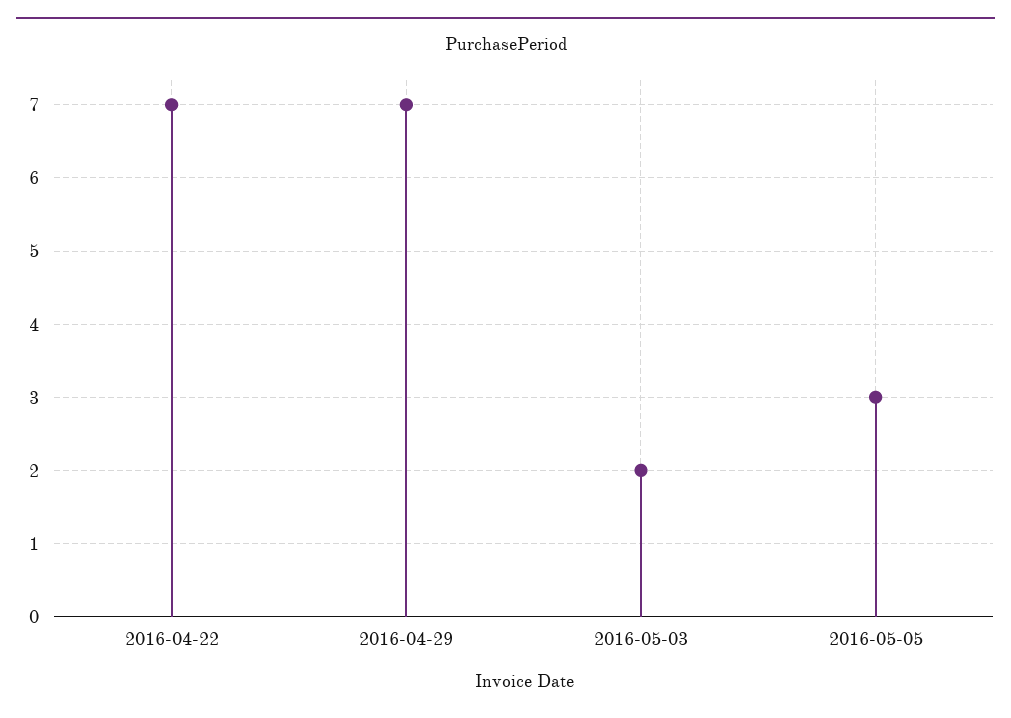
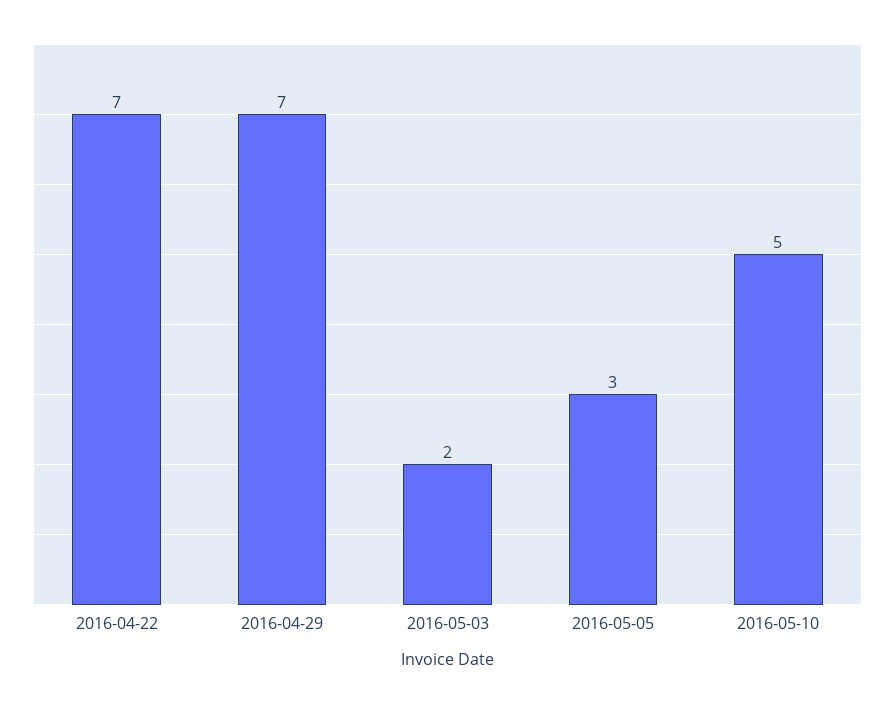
2016-05-10: none -> 5

